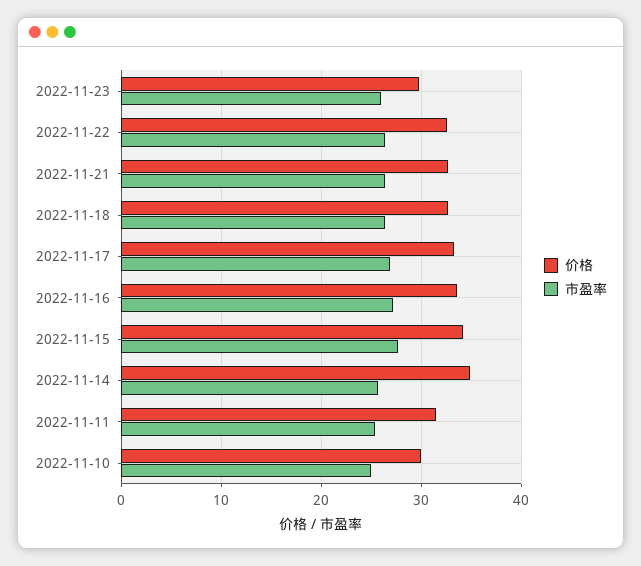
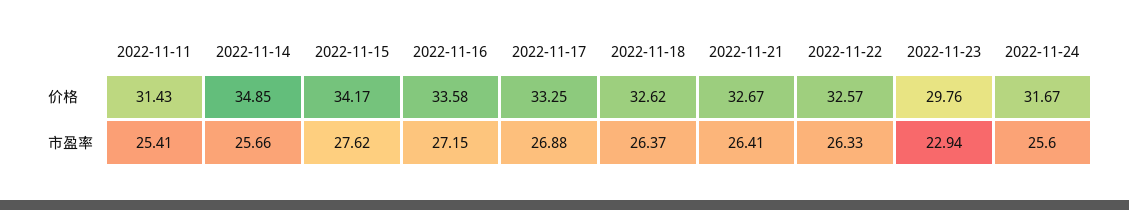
市盈率, 2022-11-23: 26 -> 22.94
价格, 2022-11-10: 30 -> none
市盈率, 2022-11-10: 25 -> none
价格, 2022-11-24: none -> 31.67
市盈率, 2022-11-24: none -> 25.6

